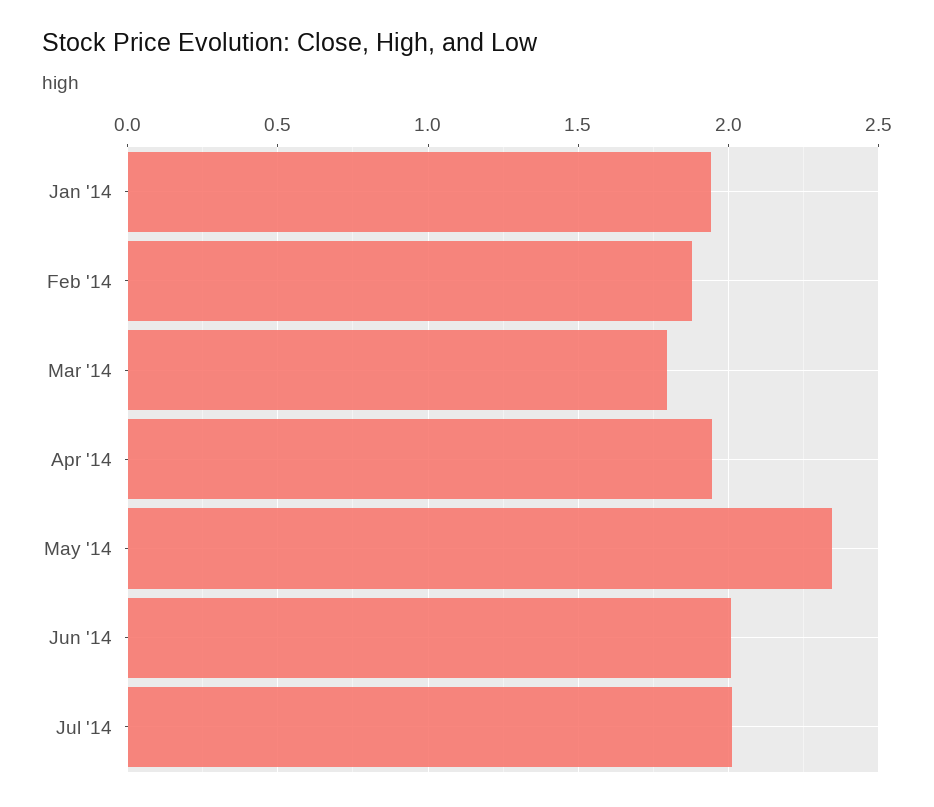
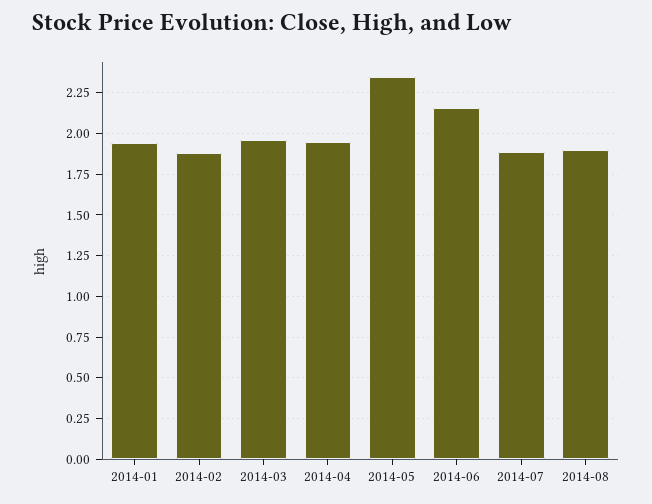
Mar '14: 1.8 -> 1.95
Jun '14: 2 -> 2.15
Jul '14: 2 -> 1.9
2014-08: none -> 1.9

